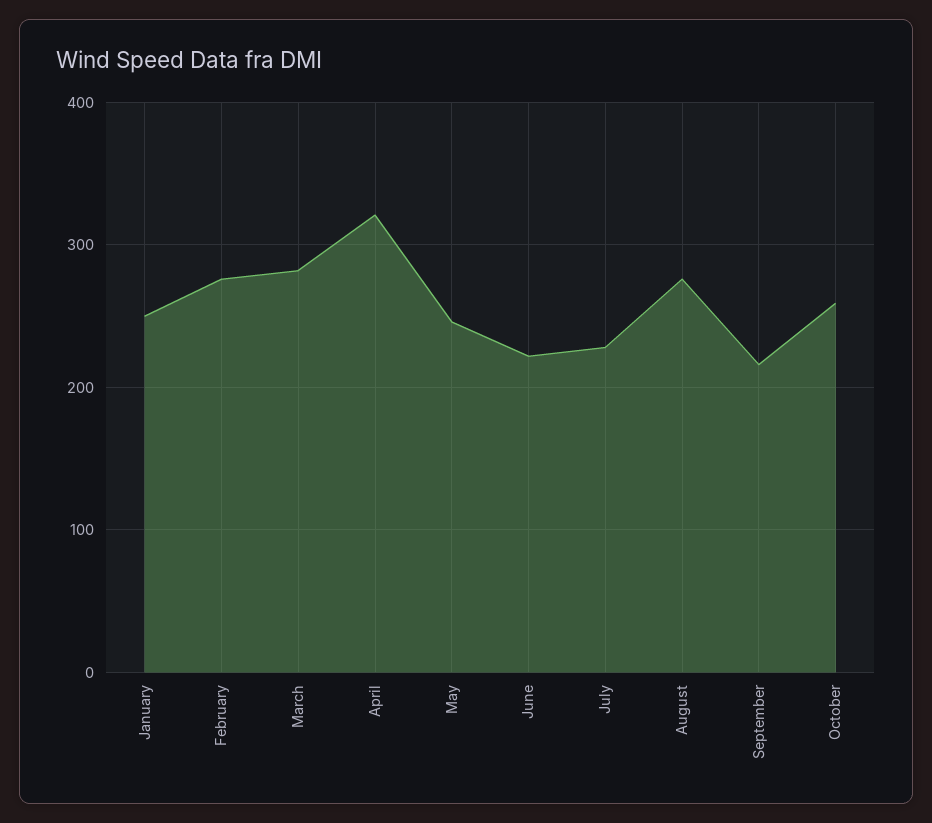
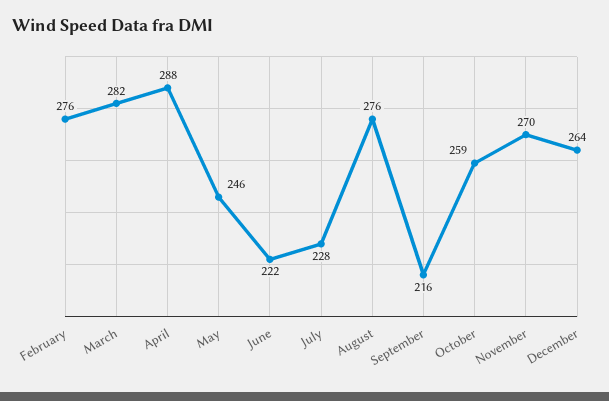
January: 250 -> none
April: 320 -> 288
November: none -> 270
December: none -> 264

